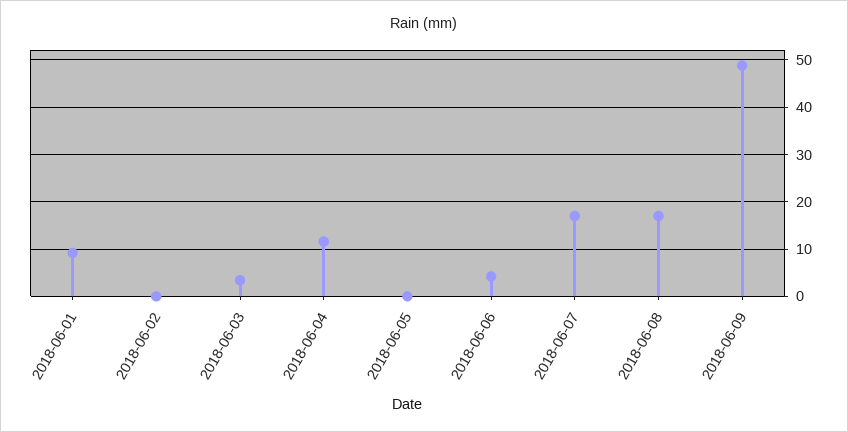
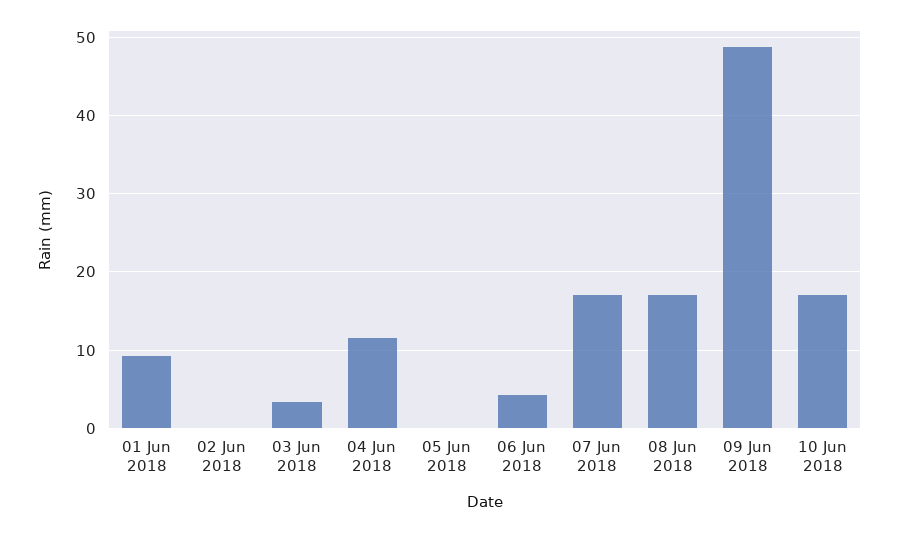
10 Jun 2018: none -> 17

